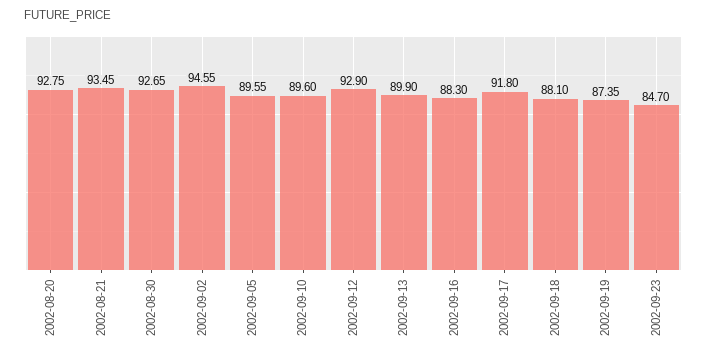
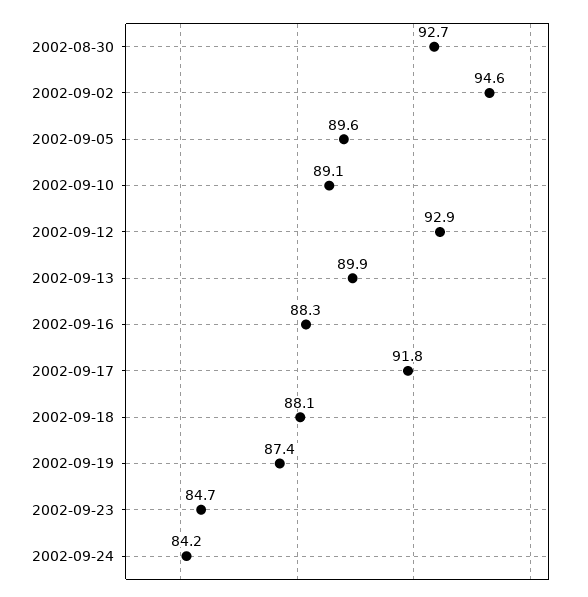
2002-08-20: 92.75 -> none
2002-08-21: 93.45 -> none
2002-09-10: 89.6 -> 89.1
2002-09-24: none -> 84.2

